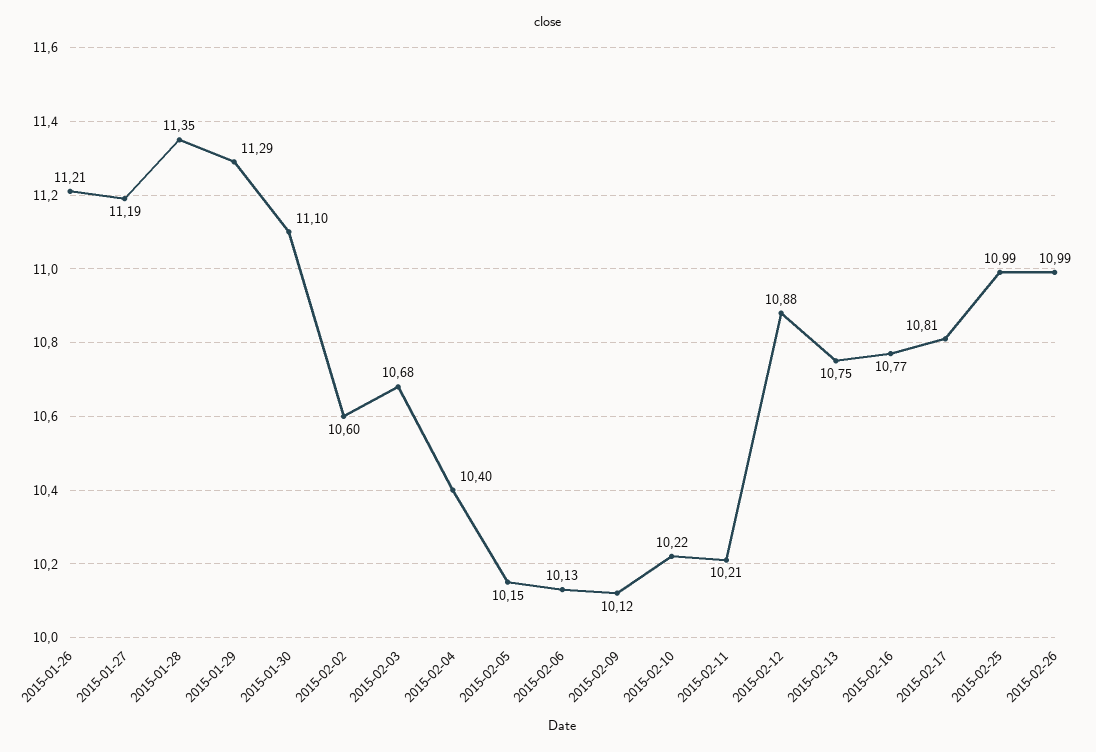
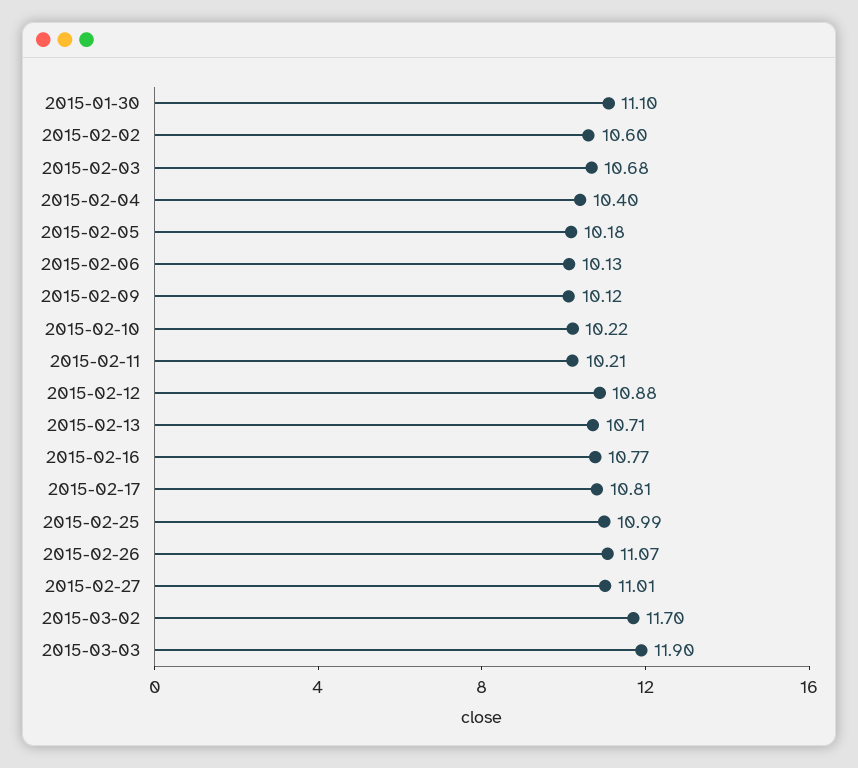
2015-01-26: 11.21 -> none
2015-01-27: 11.19 -> none
2015-01-28: 11.35 -> none
2015-01-29: 11.29 -> none
2015-02-05: 10.15 -> 10.18
2015-02-13: 10.75 -> 10.71
2015-02-26: 10.99 -> 11.07
2015-02-27: none -> 11.01
2015-03-02: none -> 11.7
2015-03-03: none -> 11.9

